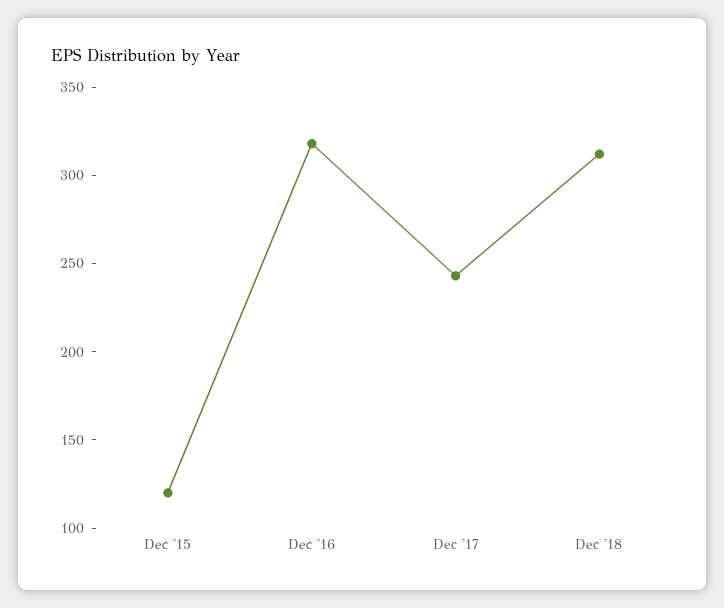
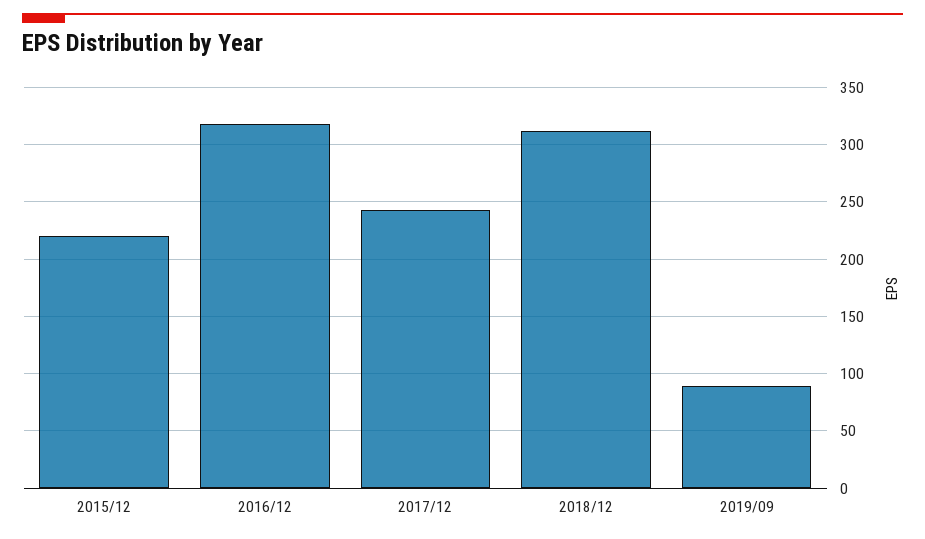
Dec '15: 120 -> 220
2019/09: none -> 90

